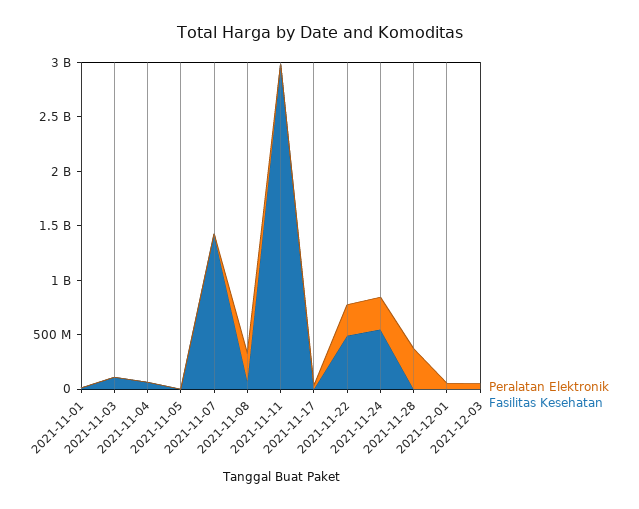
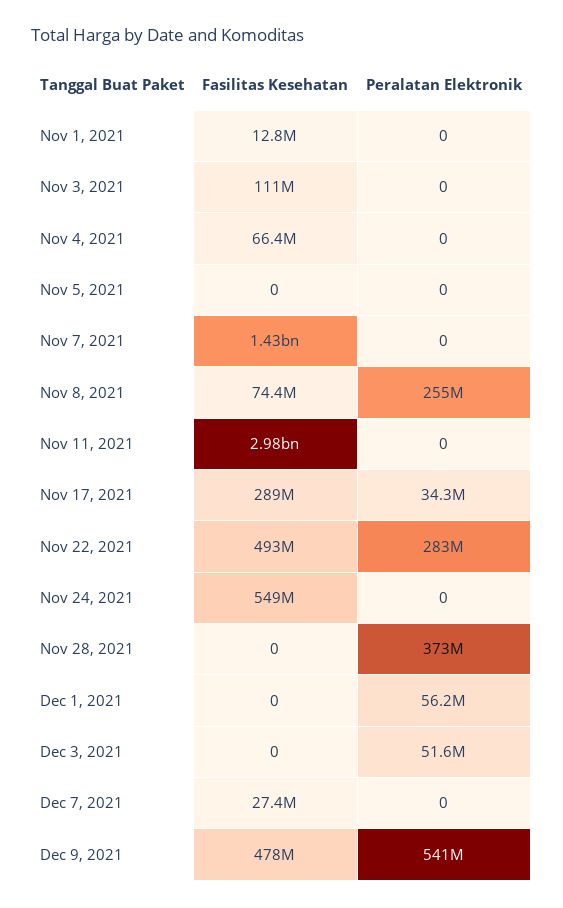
Fasilitas Kesehatan, 2021-11-17: 0 -> 289000000
Peralatan Elektronik, 2021-11-24: 300000000 -> 0
Fasilitas Kesehatan, Dec 7, 2021: none -> 27400000
Peralatan Elektronik, Dec 7, 2021: none -> 0
Fasilitas Kesehatan, Dec 9, 2021: none -> 478000000
Peralatan Elektronik, Dec 9, 2021: none -> 541000000

